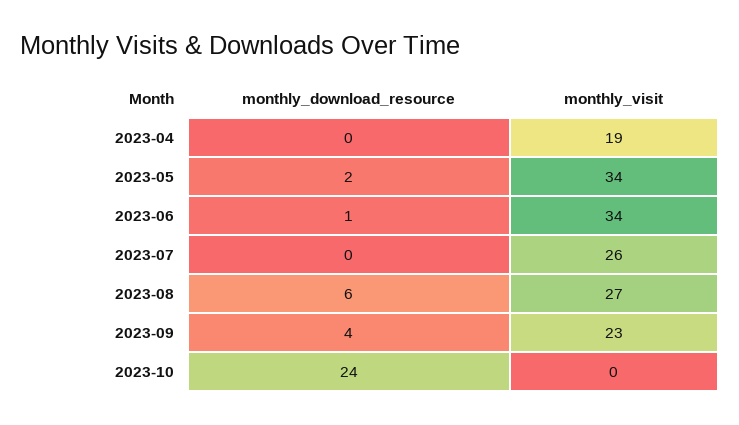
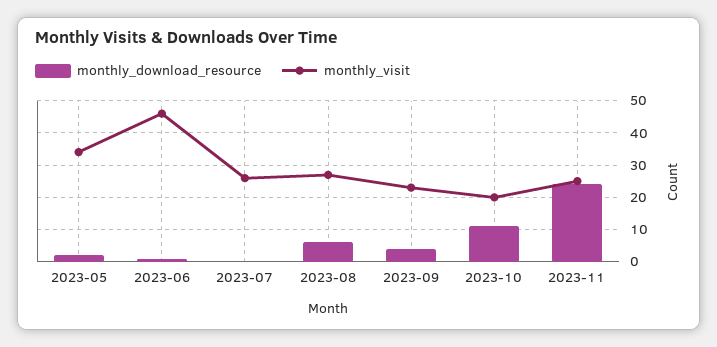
monthly_download_resource, 2023-04: 0 -> none
monthly_visit, 2023-04: 19 -> none
monthly_visit, 2023-06: 34 -> 45
monthly_download_resource, 2023-10: 24 -> 10
monthly_visit, 2023-10: 0 -> 20
monthly_download_resource, 2023-11: none -> 25
monthly_visit, 2023-11: none -> 25

